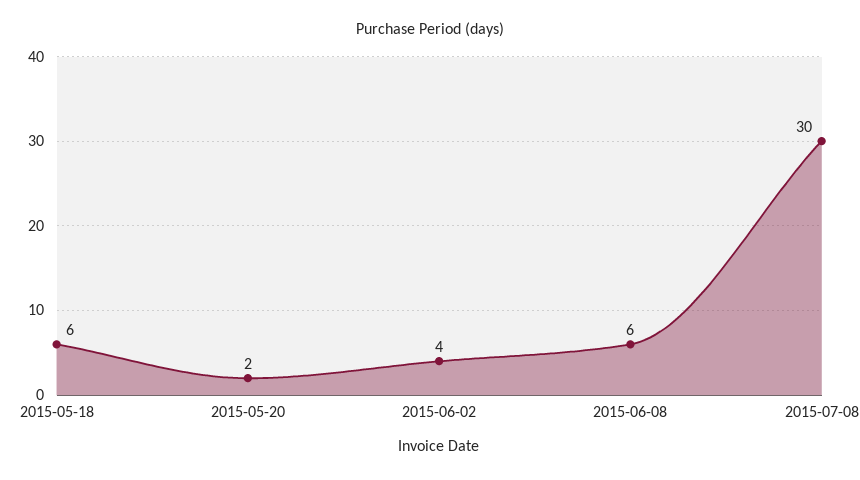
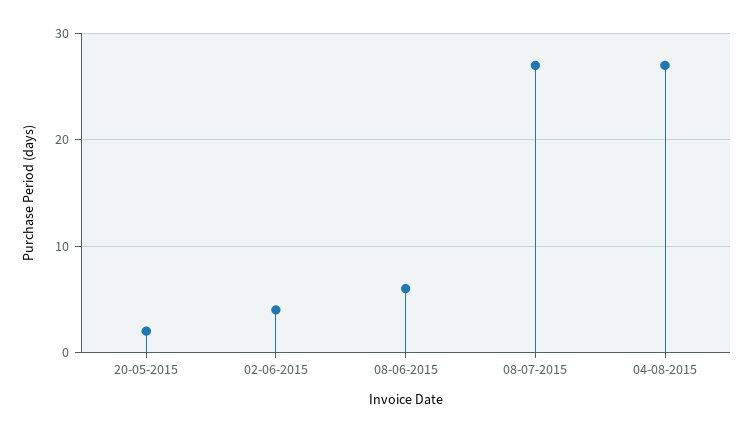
2015-05-18: 6 -> none
2015-07-08: 30 -> 27
04-08-2015: none -> 27

